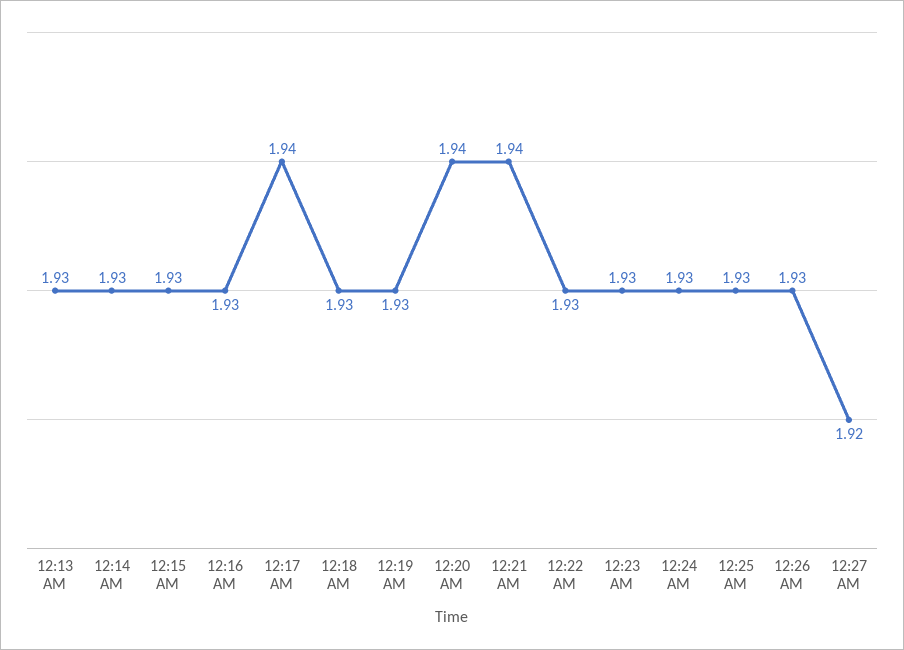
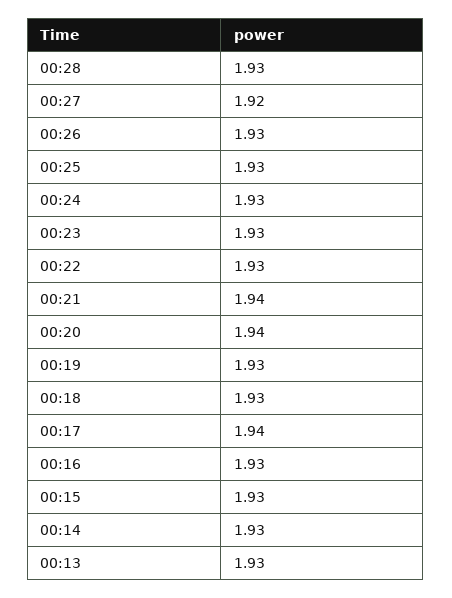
00:28: none -> 1.93

